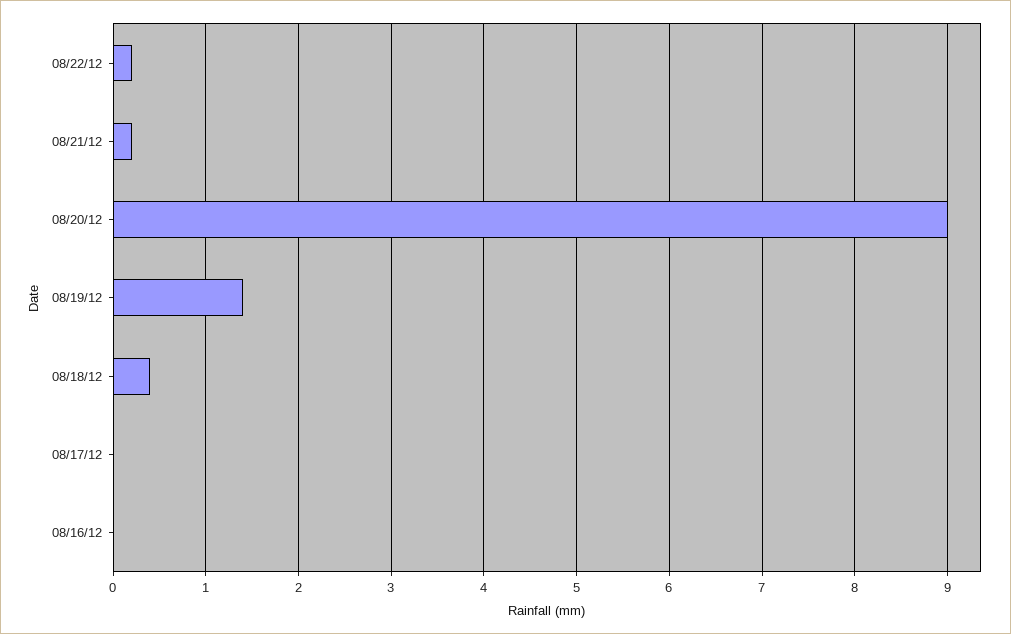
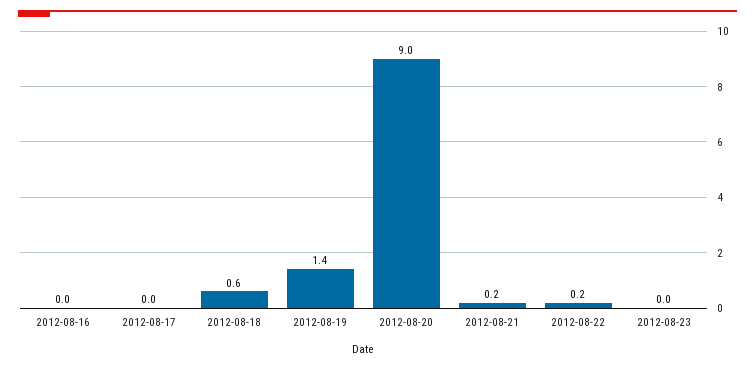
08/18/12: 0.4 -> 0.6
2012-08-23: none -> 0

